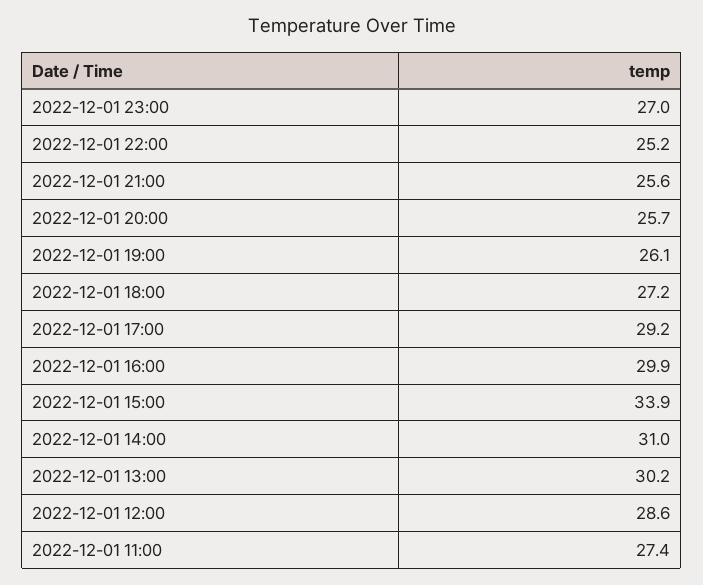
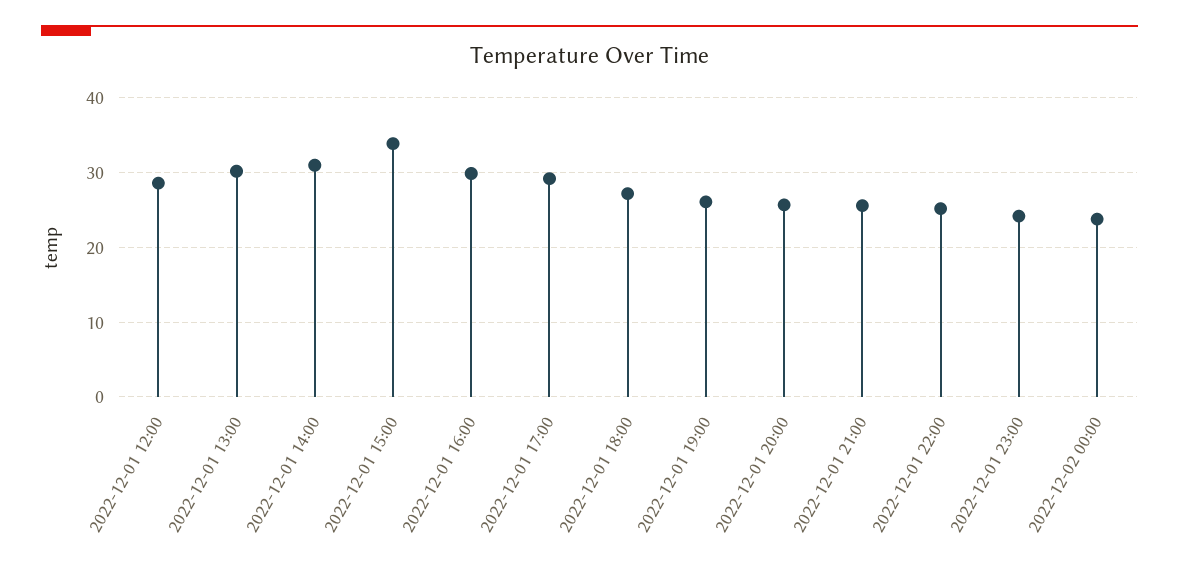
2022-12-01 23:00: 27 -> 24
2022-12-01 11:00: 27.4 -> none
2022-12-02 00:00: none -> 24

